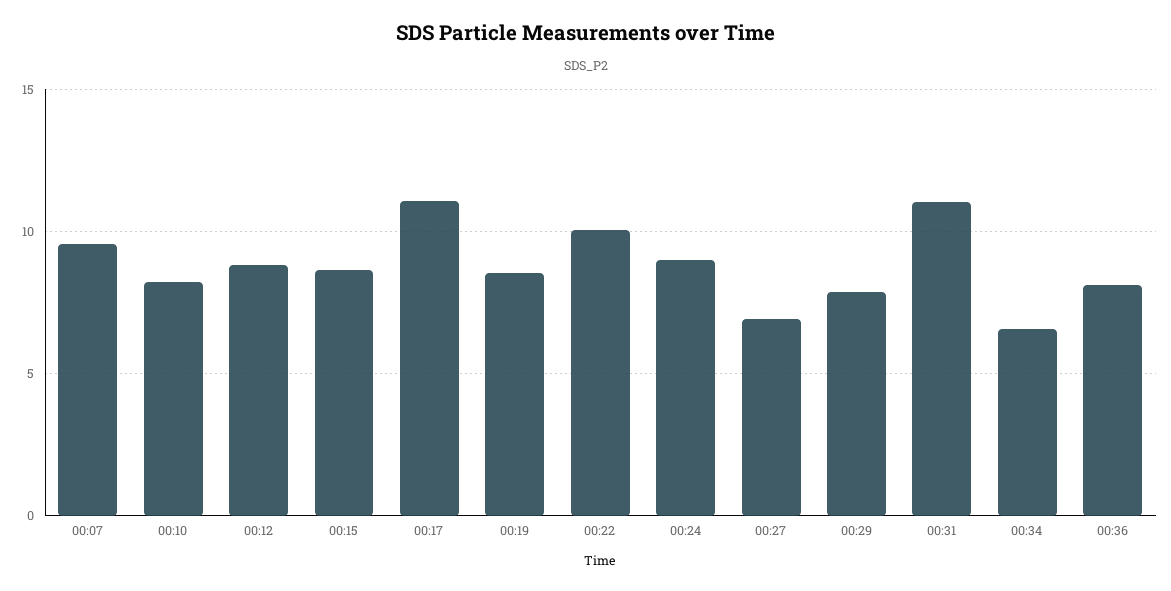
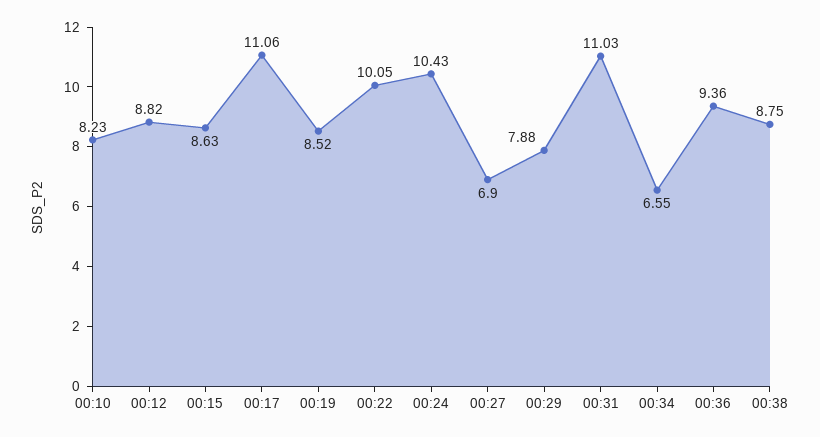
00:07: 9.5 -> none
00:24: 9 -> 10.43
00:36: 8 -> 9.36
00:38: none -> 8.75

